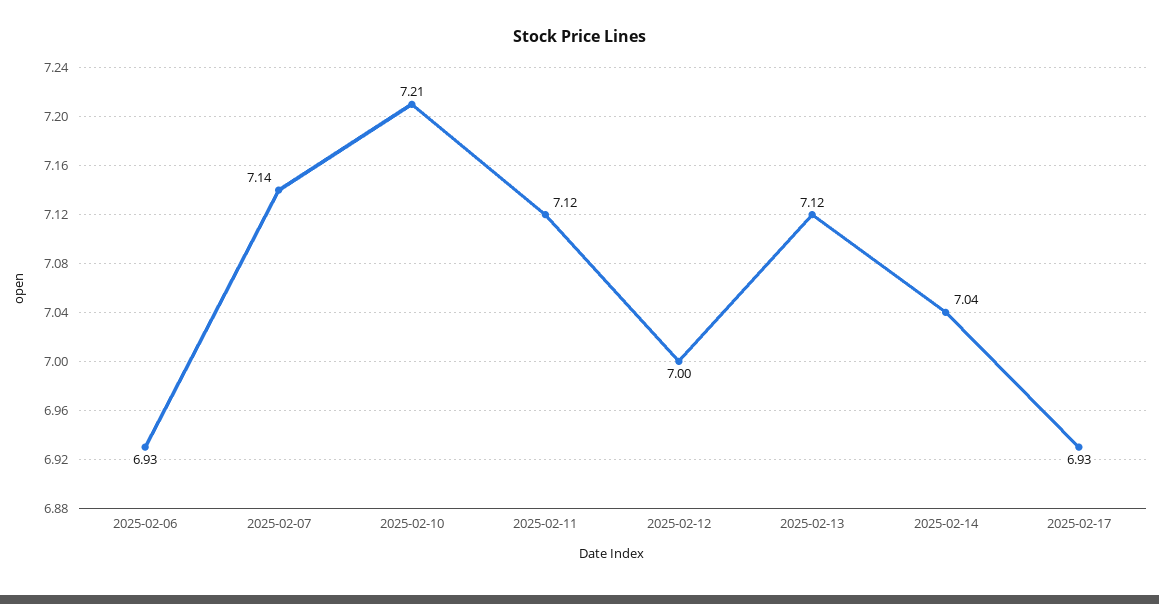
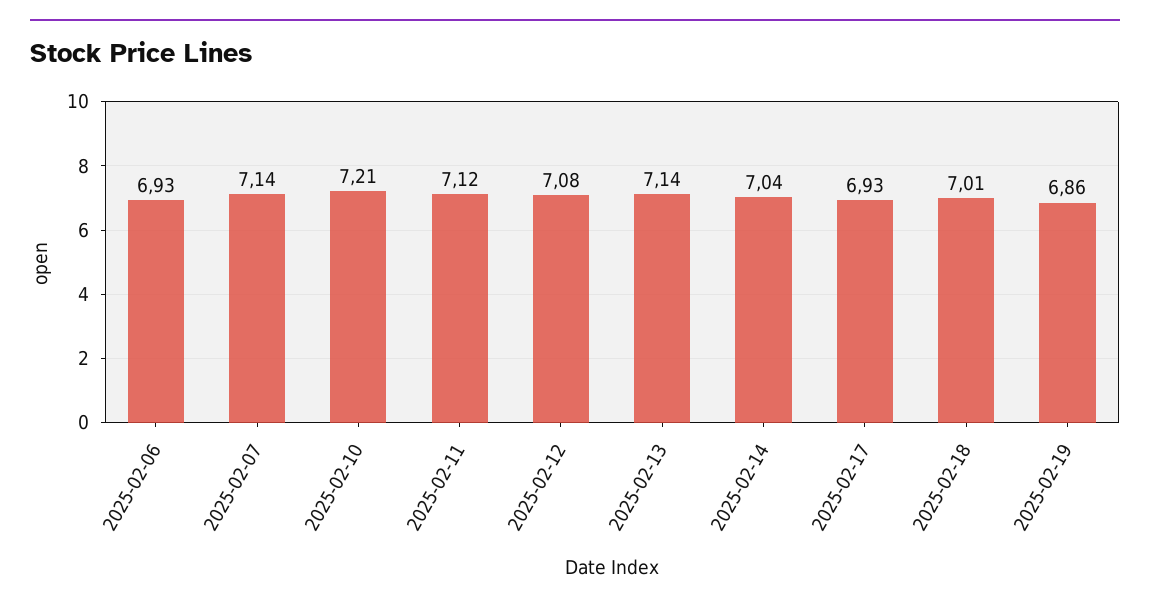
2025-02-12: 7 -> 7.08
2025-02-13: 7.12 -> 7.14
2025-02-18: none -> 7.01
2025-02-19: none -> 6.86

